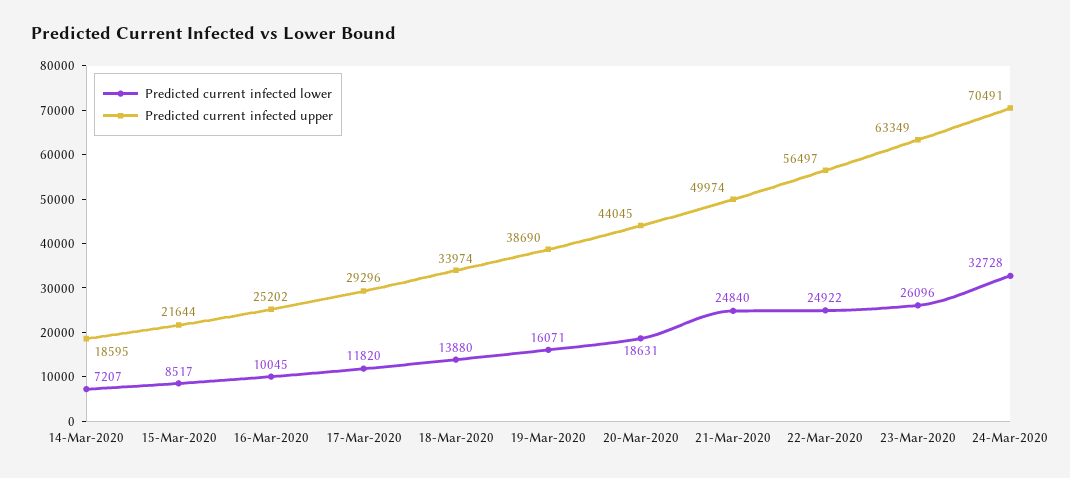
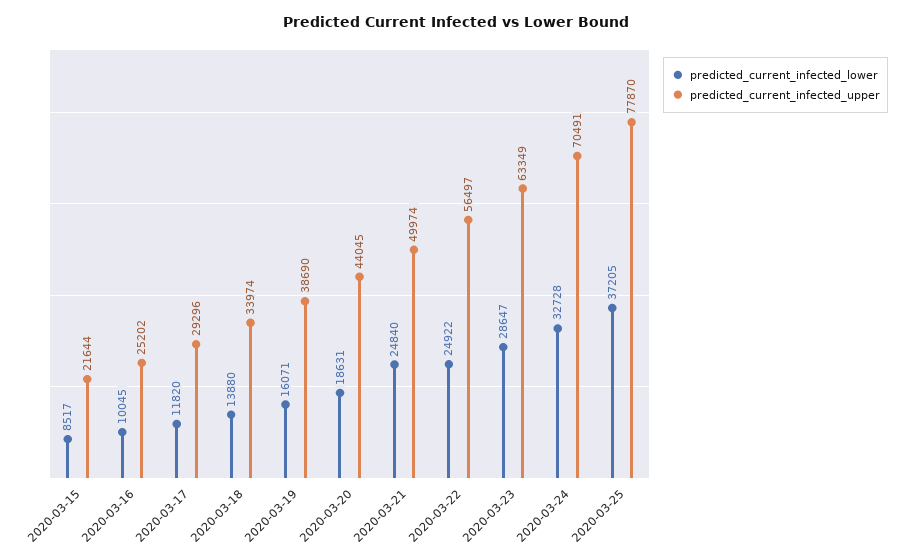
Predicted current infected lower, 14-Mar-2020: 7207 -> none
Predicted current infected upper, 14-Mar-2020: 18595 -> none
Predicted current infected lower, 23-Mar-2020: 26096 -> 28647
Predicted current infected lower, 2020-03-25: none -> 37205
Predicted current infected upper, 2020-03-25: none -> 77870

